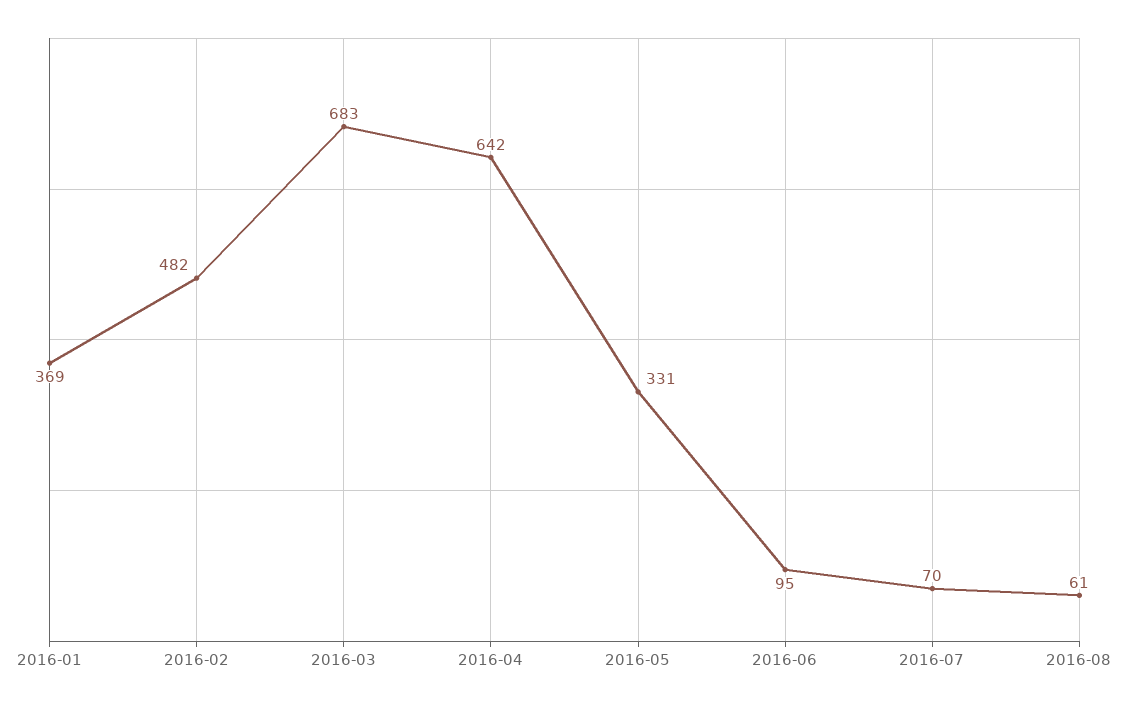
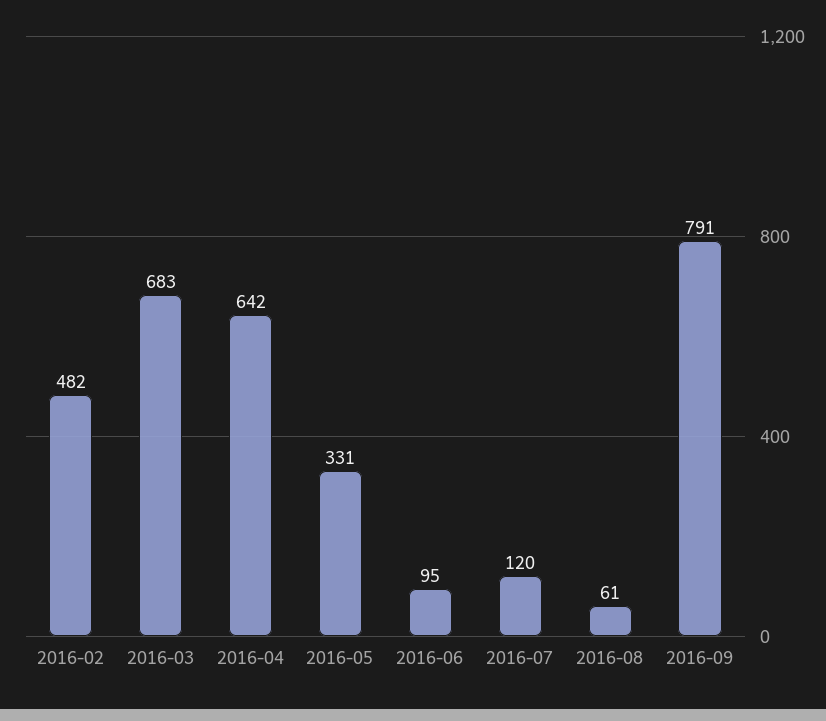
2016-01: 369 -> none
2016-07: 70 -> 120
2016-09: none -> 791

